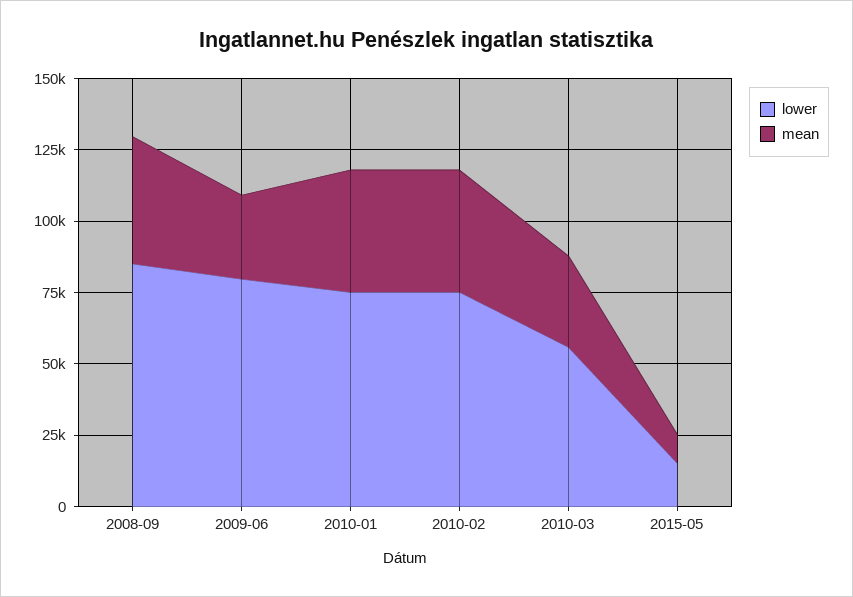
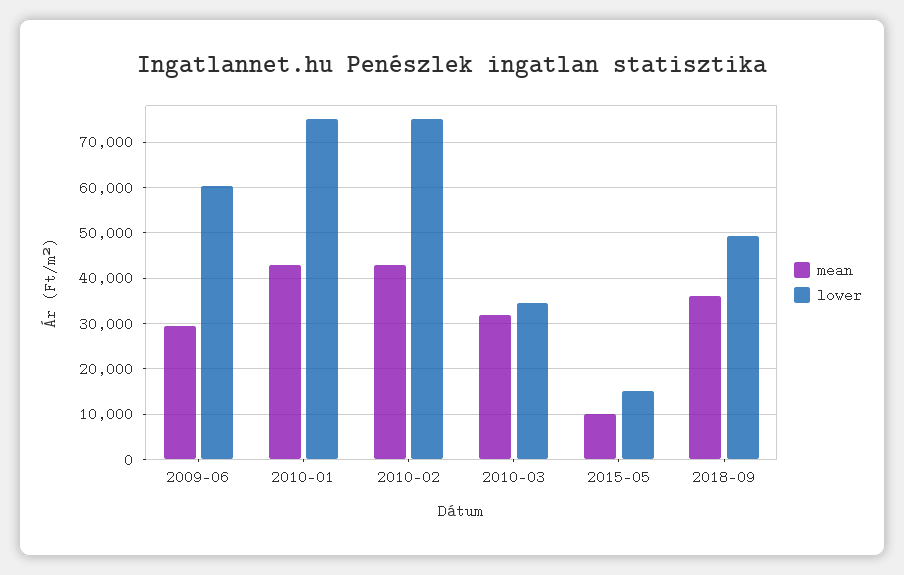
lower, 2008-09: 85000 -> none
mean, 2008-09: 45000 -> none
lower, 2009-06: 80000 -> 60000
lower, 2010-03: 55000 -> 34000
mean, 2018-09: none -> 36000
lower, 2018-09: none -> 50000

